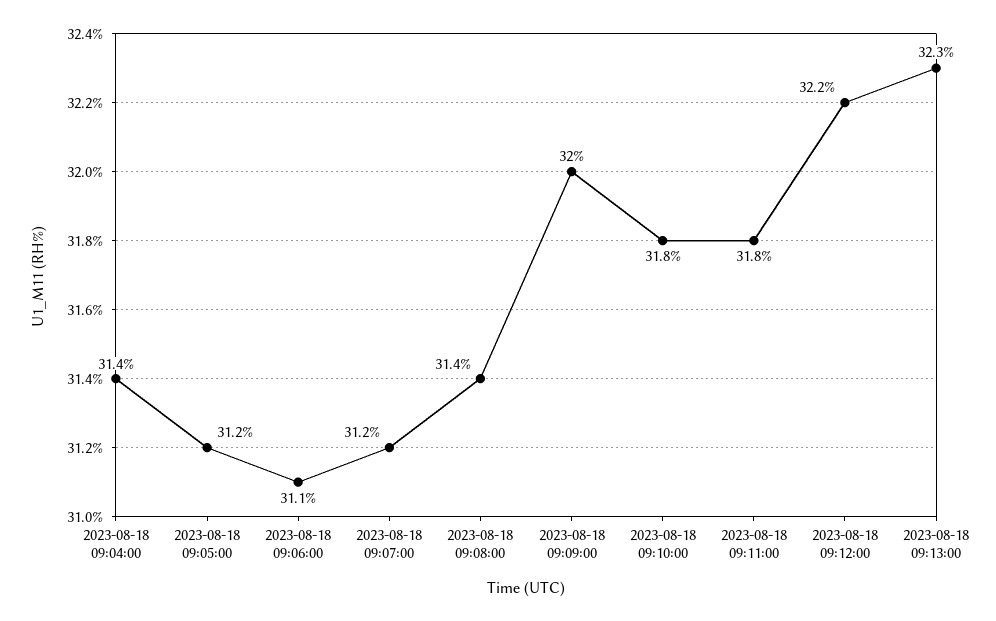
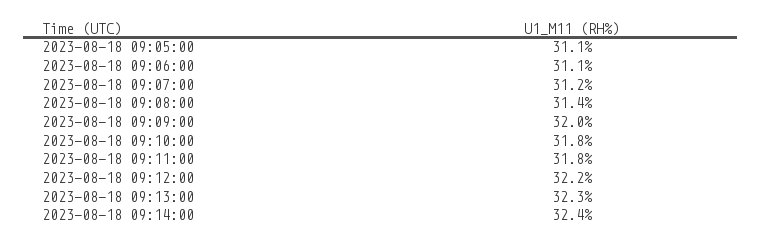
2023-08-18 09:04:00: 31.4 -> none
2023-08-18 09:05:00: 31.2 -> 31.1
2023-08-18 09:14:00: none -> 32.4

